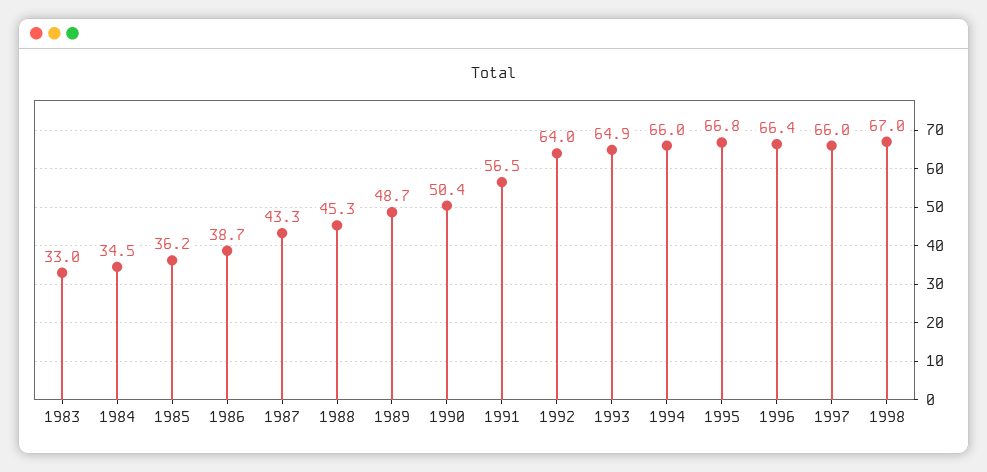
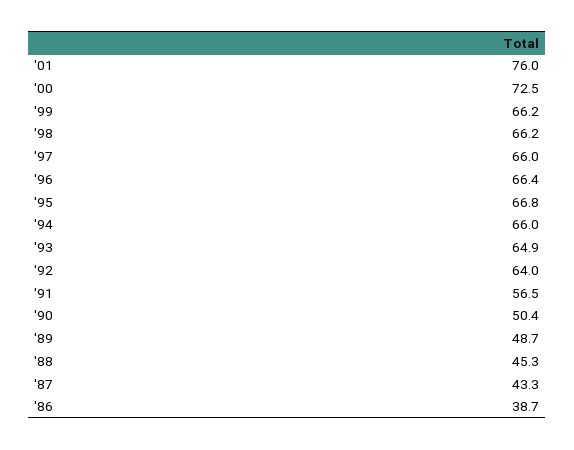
1983: 33 -> none
1984: 34.5 -> none
1985: 36.2 -> none
1998: 67 -> 66.2
'01: none -> 76
'00: none -> 72.5
'99: none -> 66.2

